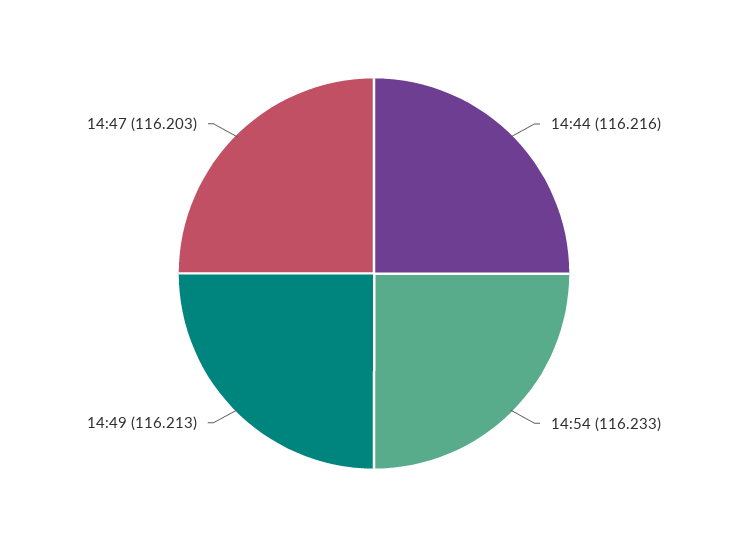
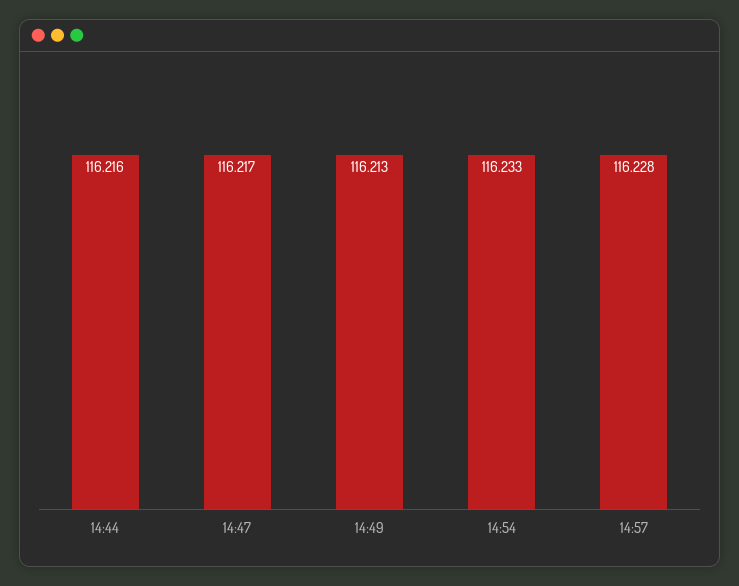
14:47: 116.203 -> 116.217
14:57: none -> 116.228

